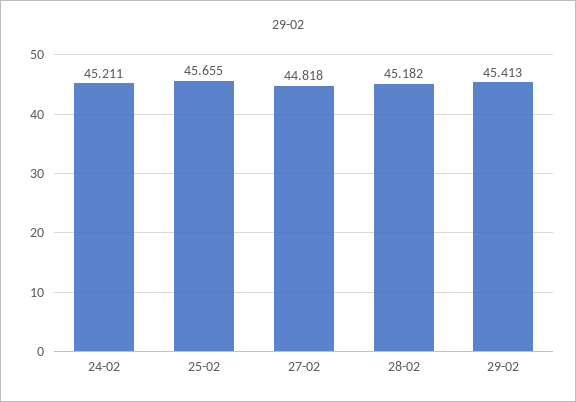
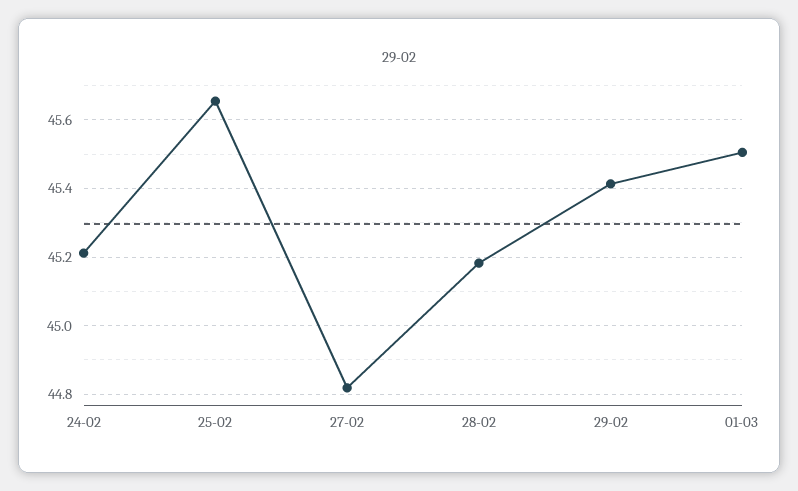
01-03: none -> 45.5

